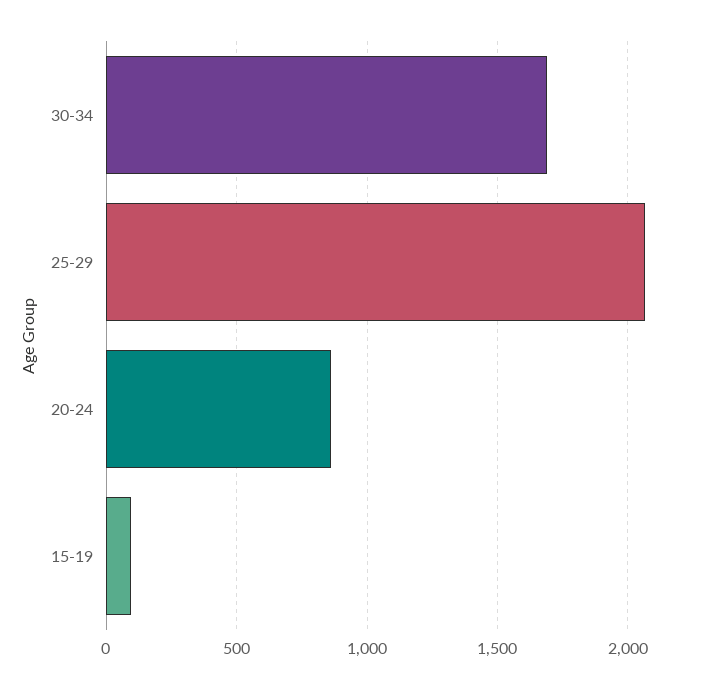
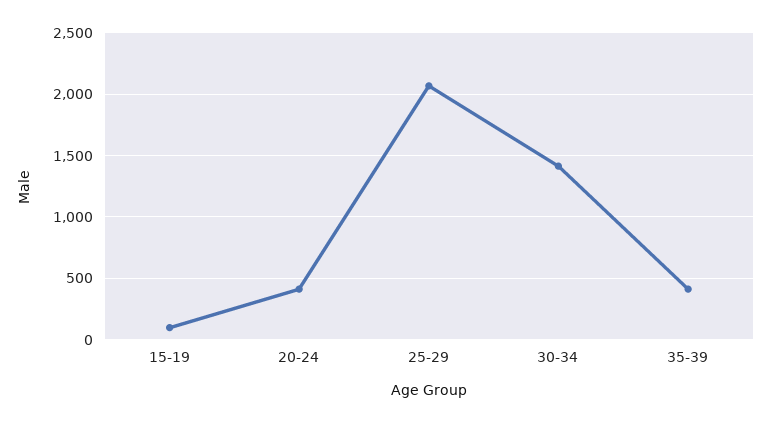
30-34: 1700 -> 1400
20-24: 850 -> 400
35-39: none -> 400

